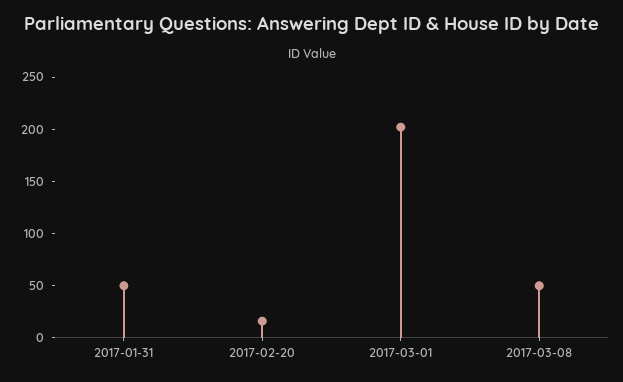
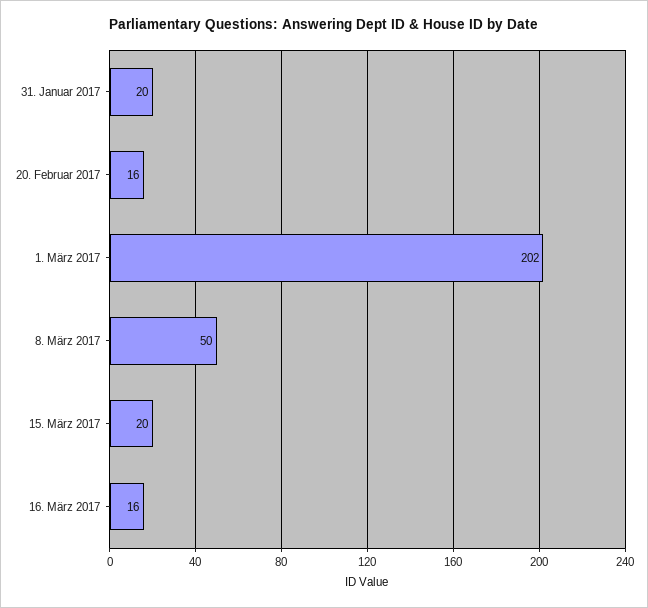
2017-01-31: 50 -> 20
15. März 2017: none -> 20
16. März 2017: none -> 16

